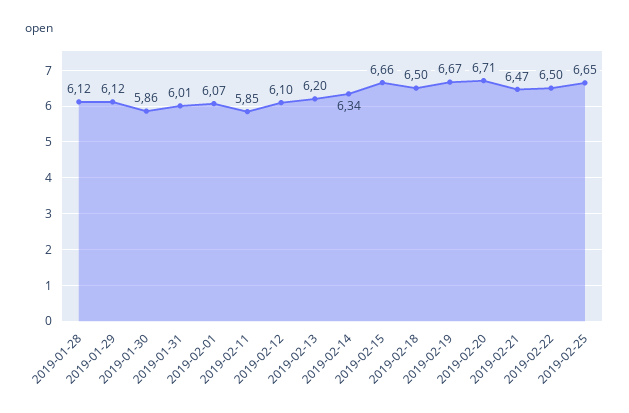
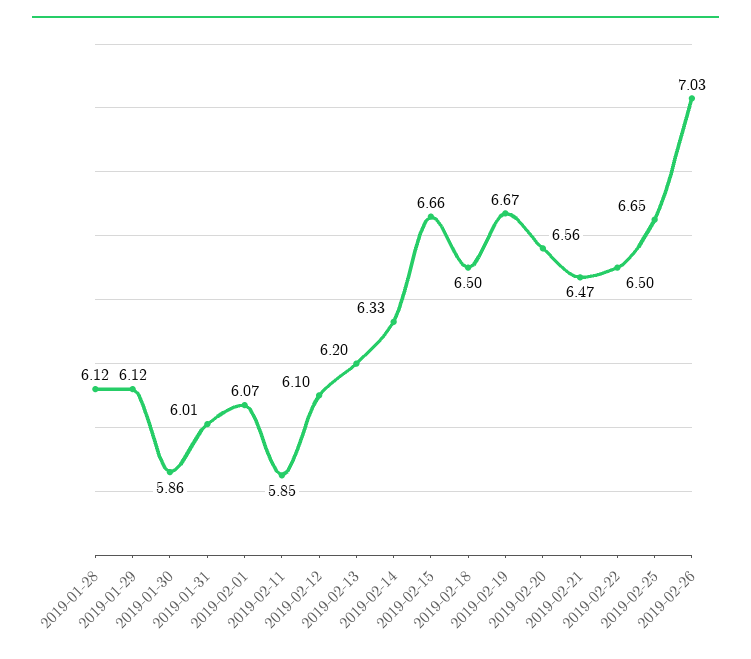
2019-02-14: 6.34 -> 6.33
2019-02-20: 6.71 -> 6.56
2019-02-26: none -> 7.03

